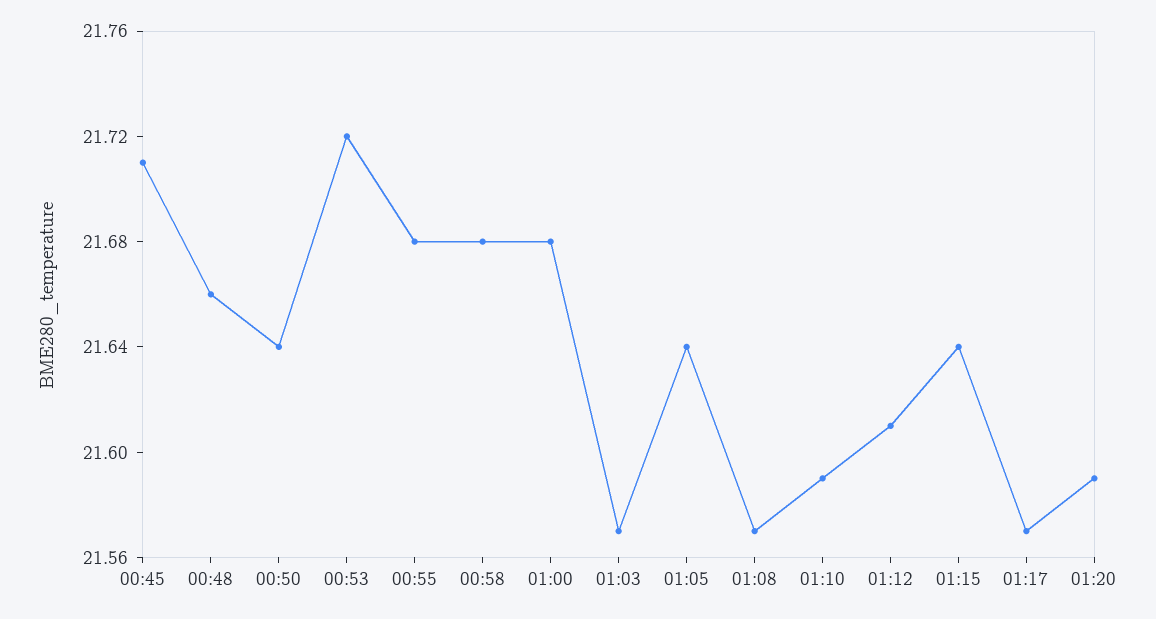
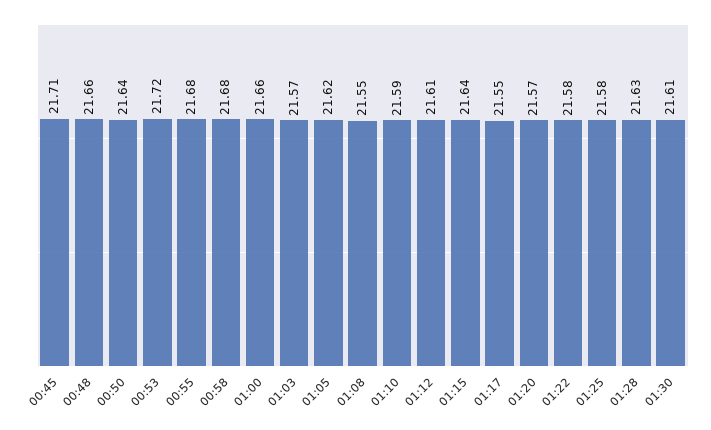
01:00: 21.68 -> 21.66
01:05: 21.64 -> 21.62
01:08: 21.57 -> 21.55
01:17: 21.57 -> 21.55
01:20: 21.59 -> 21.57
01:22: none -> 21.58
01:25: none -> 21.58
01:28: none -> 21.63
01:30: none -> 21.61

